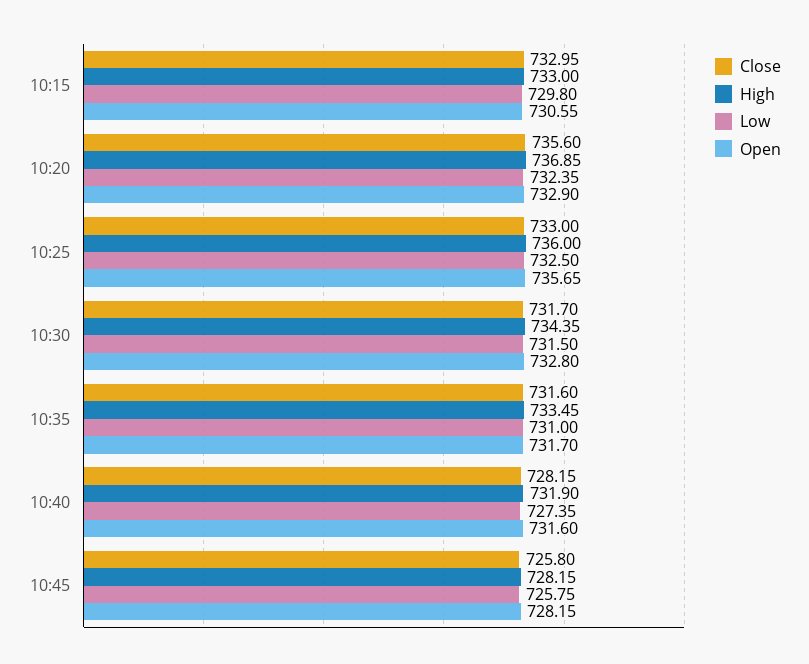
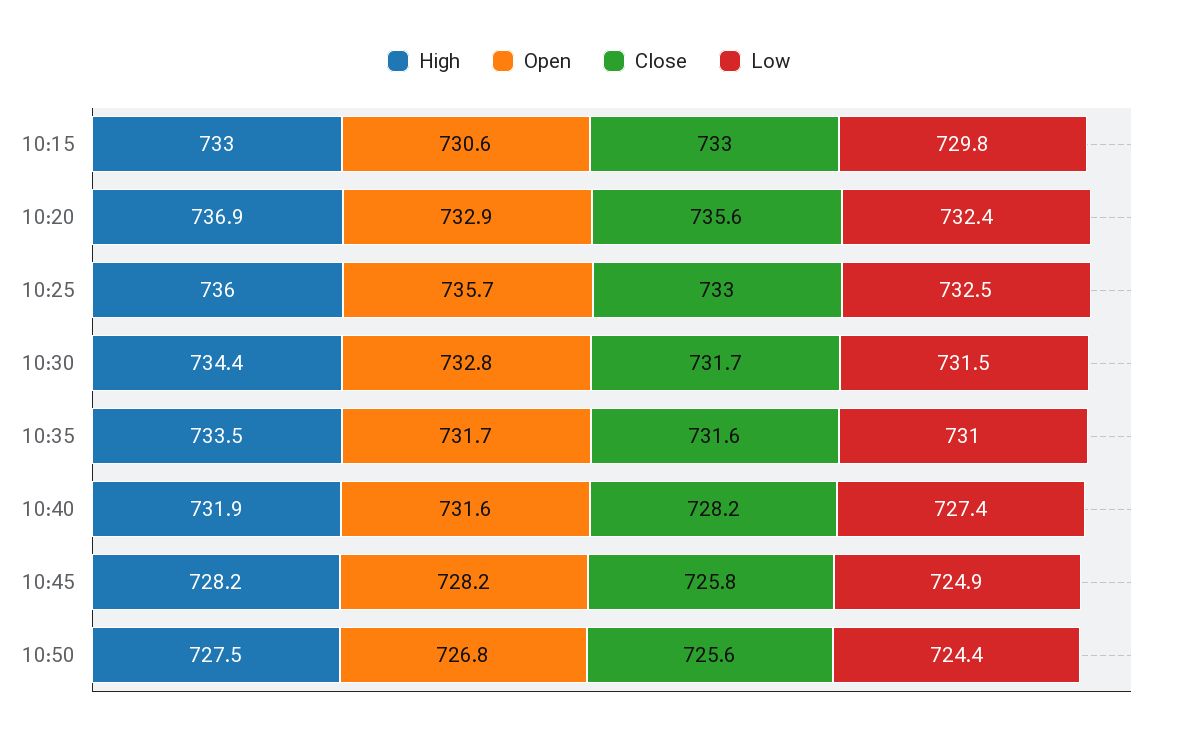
Low, 10:45: 725.75 -> 724.9
High, 10:50: none -> 727.5
Open, 10:50: none -> 726.8
Close, 10:50: none -> 725.6
Low, 10:50: none -> 724.4

